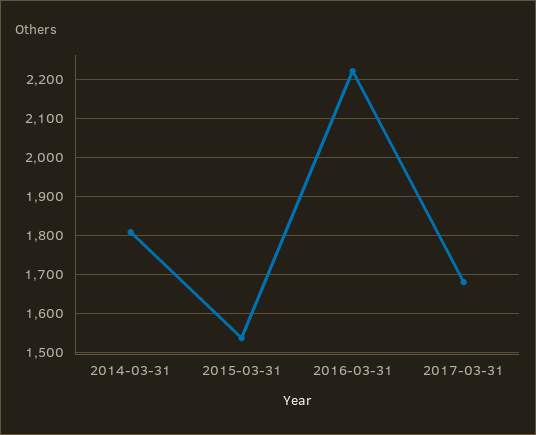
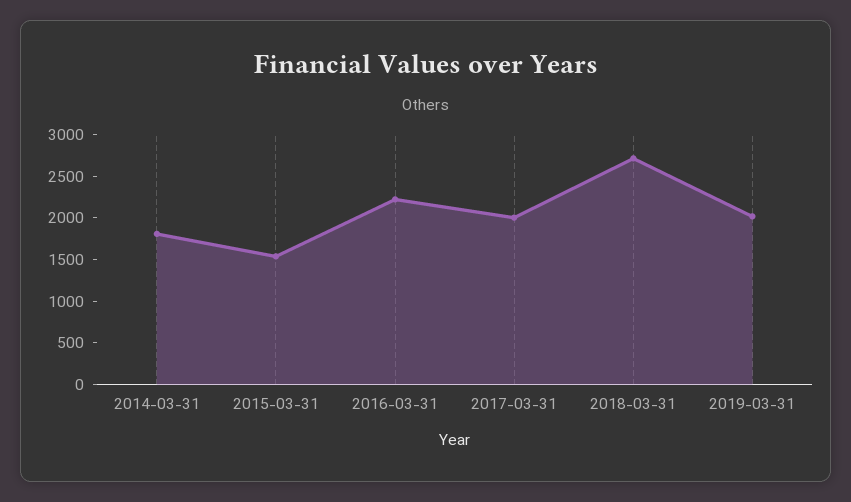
2017-03-31: 1680 -> 2000
2018-03-31: none -> 2700
2019-03-31: none -> 2000

